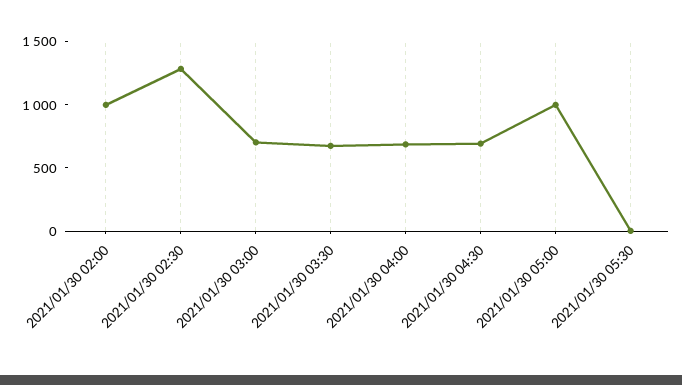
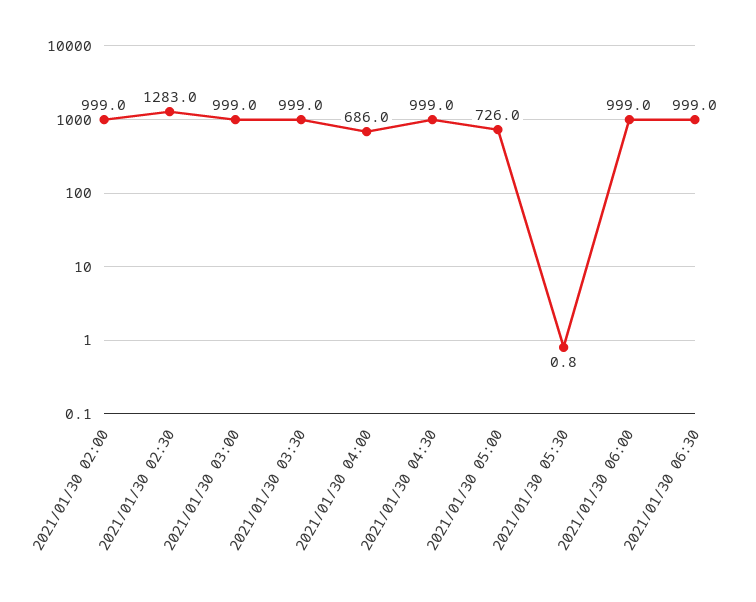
2021/01/30 03:00: 700 -> 999
2021/01/30 03:30: 700 -> 999
2021/01/30 04:30: 700 -> 999
2021/01/30 05:00: 1000 -> 726
2021/01/30 06:00: none -> 999
2021/01/30 06:30: none -> 999

